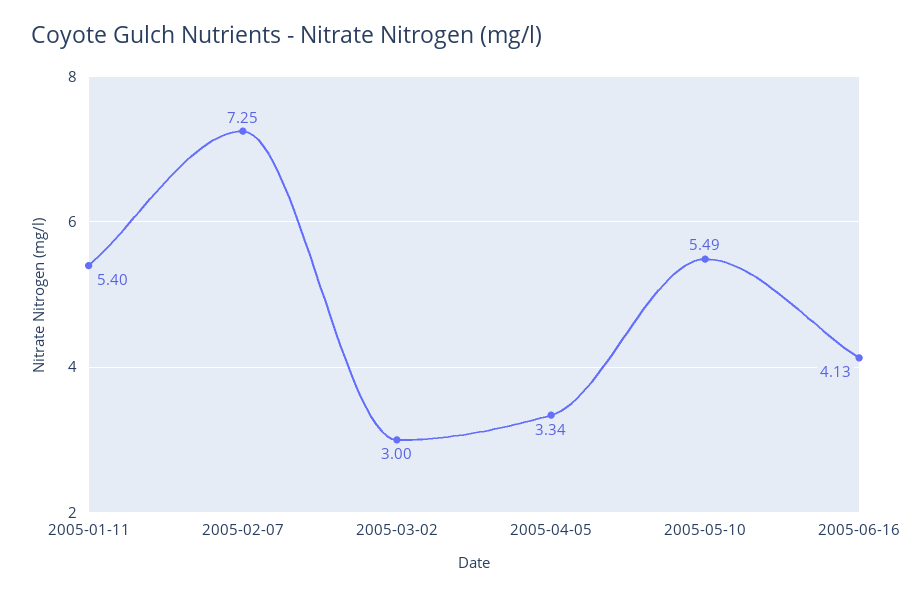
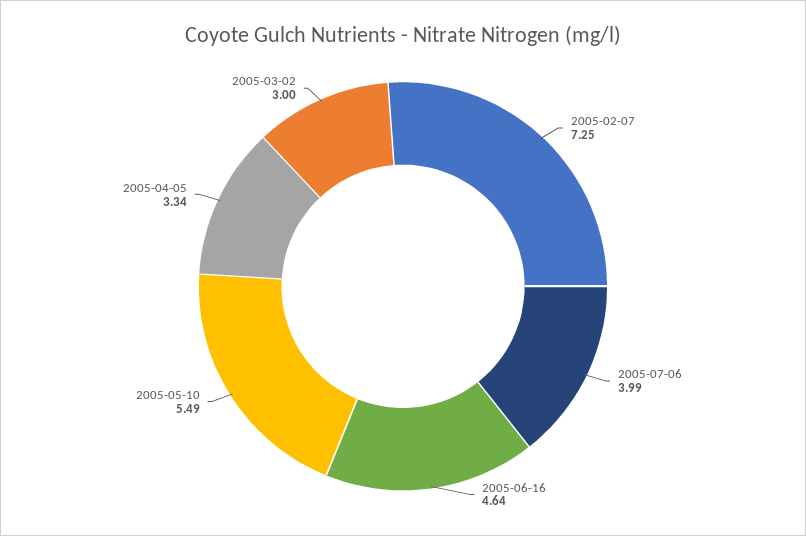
2005-01-11: 5.4 -> none
2005-06-16: 4.13 -> 4.64
2005-07-06: none -> 3.99

